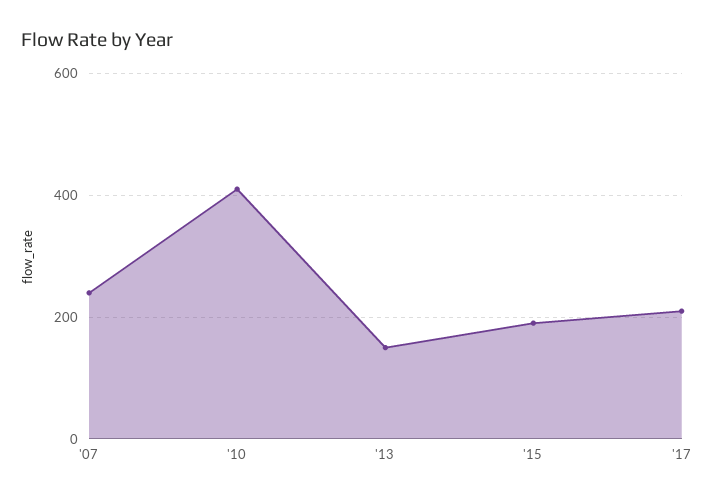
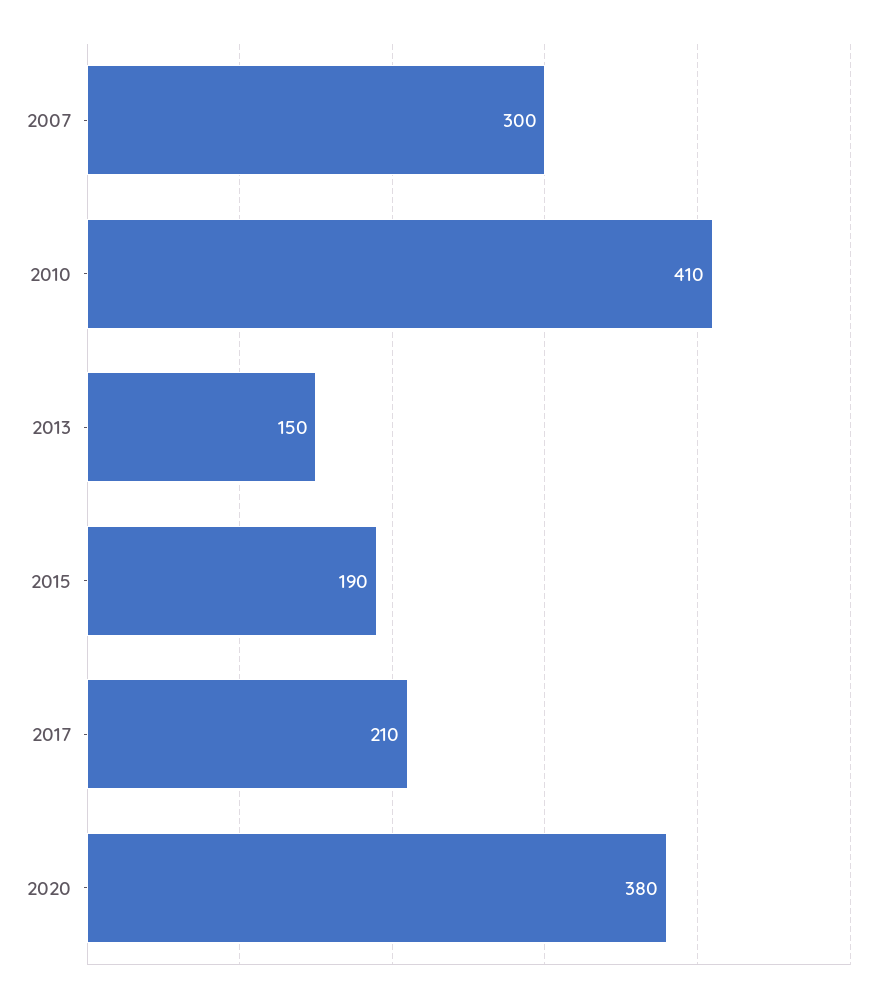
'07: 240 -> 300
2020: none -> 380

